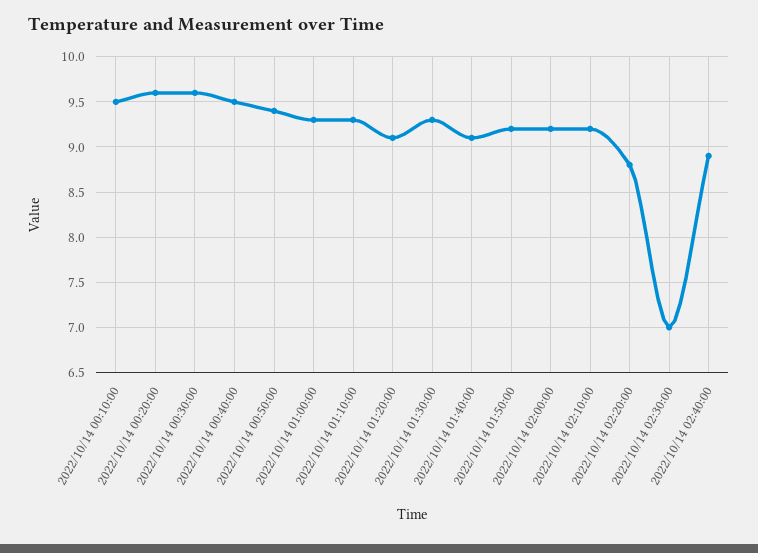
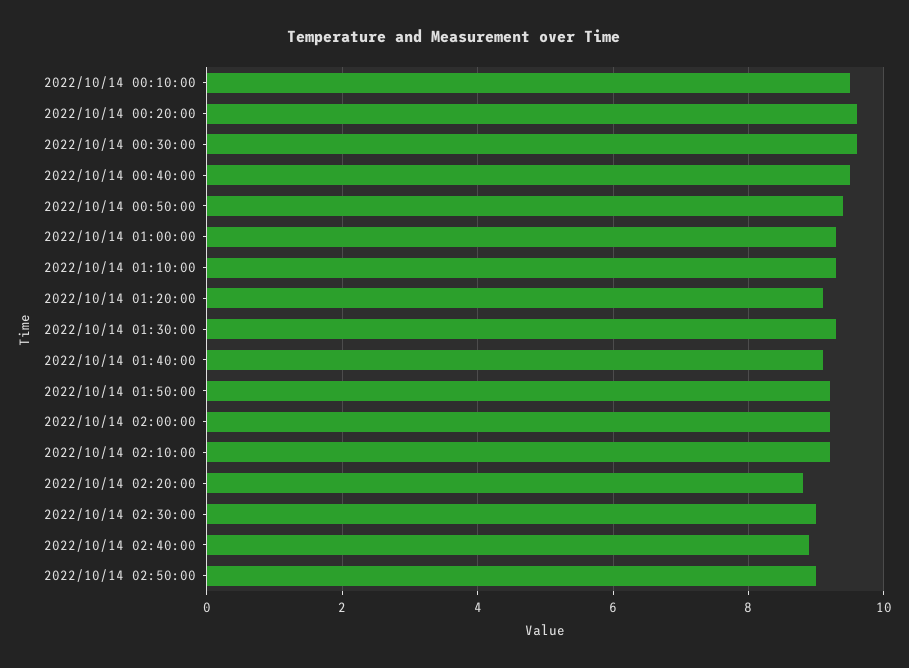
2022/10/14 02:30:00: 7 -> 9
2022/10/14 02:50:00: none -> 9

